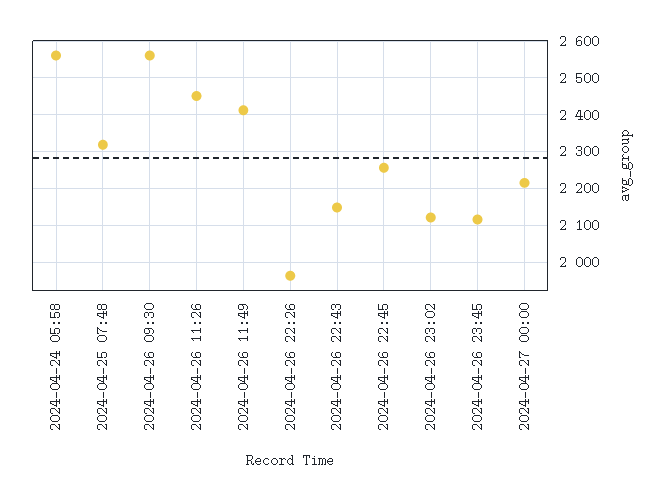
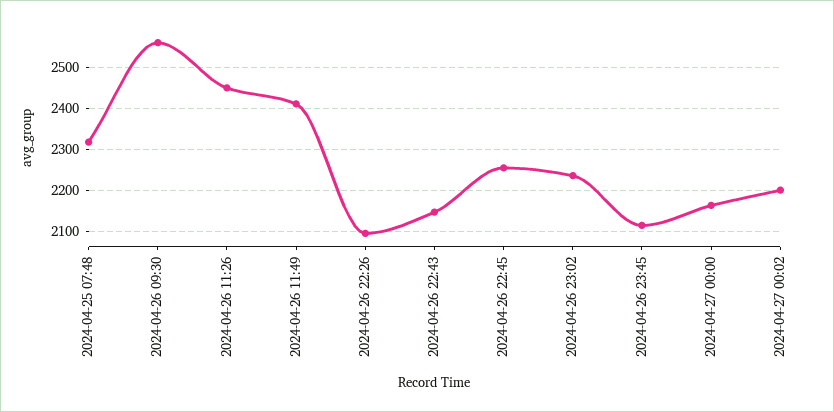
2024-04-24 05:58: 2560 -> none
2024-04-26 22:26: 1960 -> 2100
2024-04-26 23:02: 2120 -> 2240
2024-04-27 00:00: 2220 -> 2160
2024-04-27 00:02: none -> 2200

